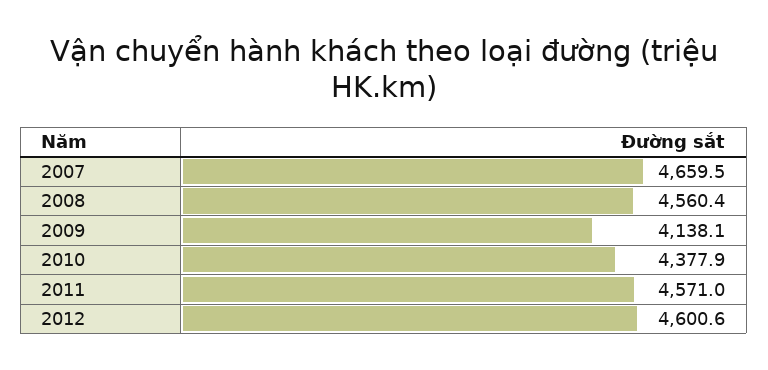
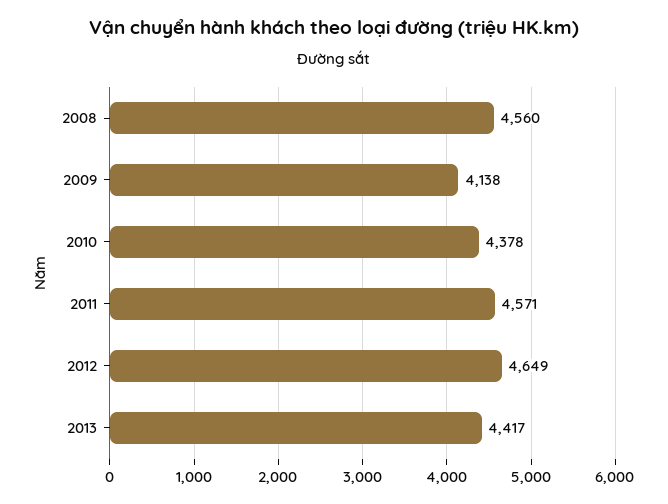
2007: 4659.5 -> none
2012: 4600.6 -> 4649
2013: none -> 4417

